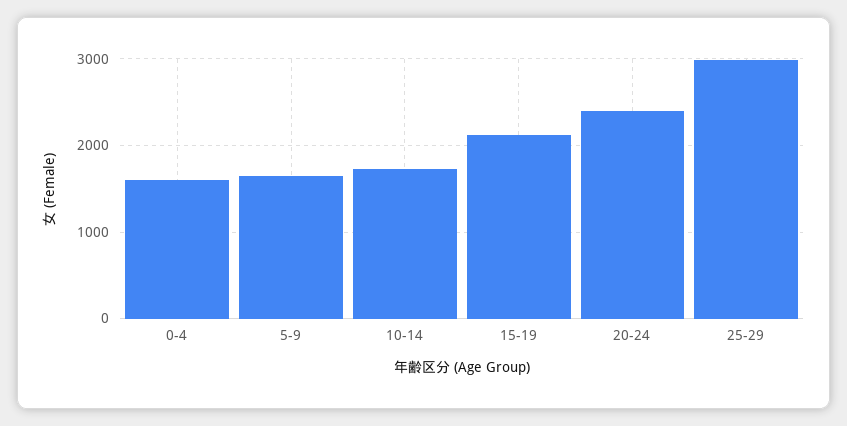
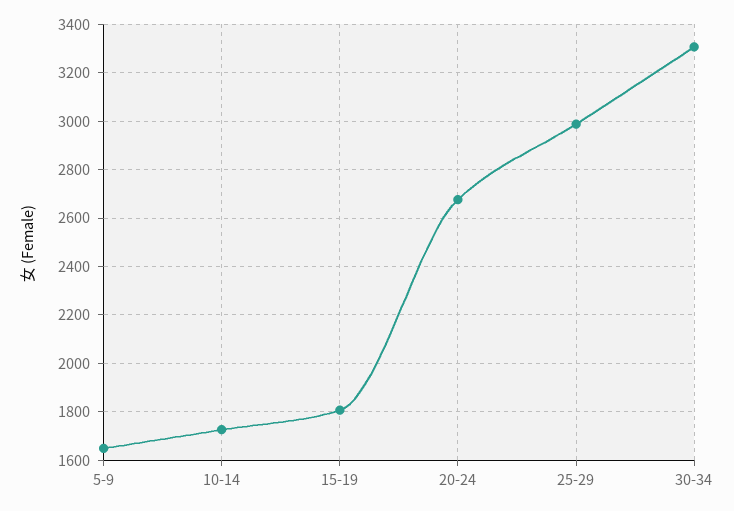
0-4: 1600 -> none
15-19: 2100 -> 1800
20-24: 2400 -> 2675
30-34: none -> 3300

